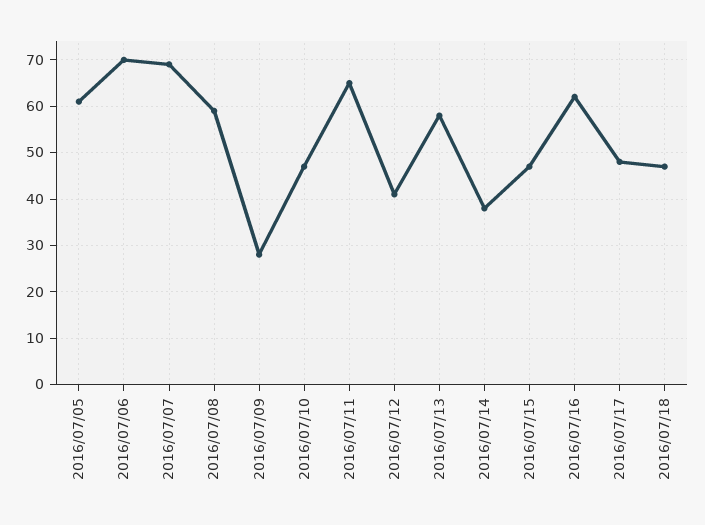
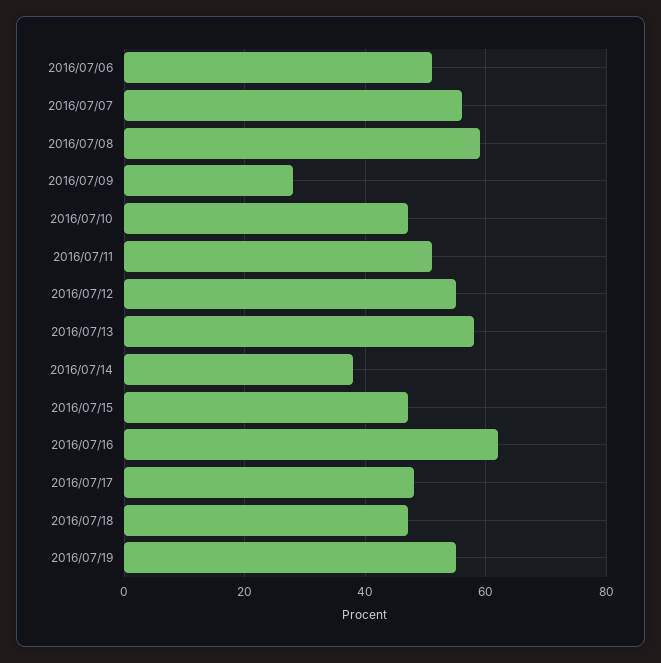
2016/07/05: 60 -> none
2016/07/06: 70 -> 50
2016/07/07: 70 -> 55
2016/07/11: 65 -> 50
2016/07/12: 40 -> 55
2016/07/19: none -> 55

